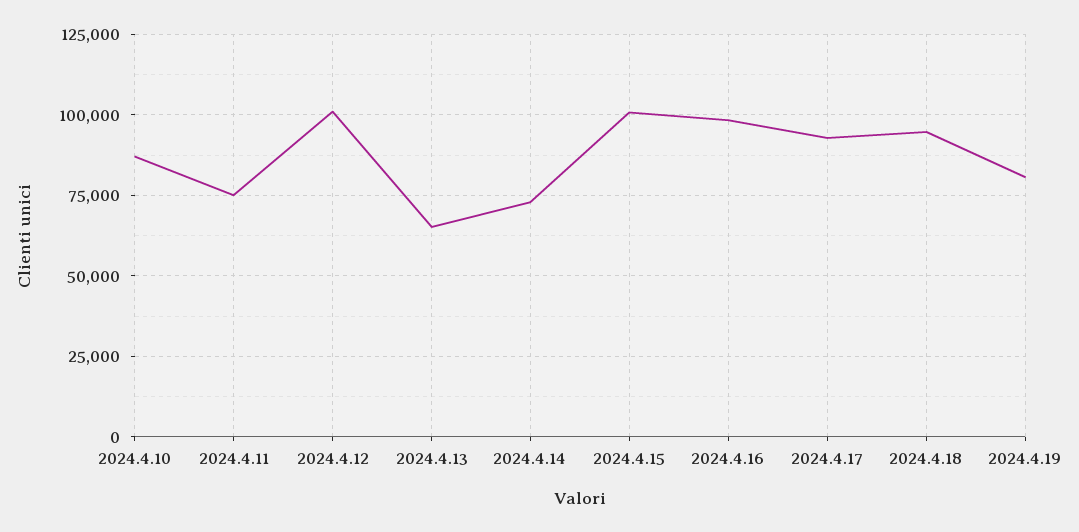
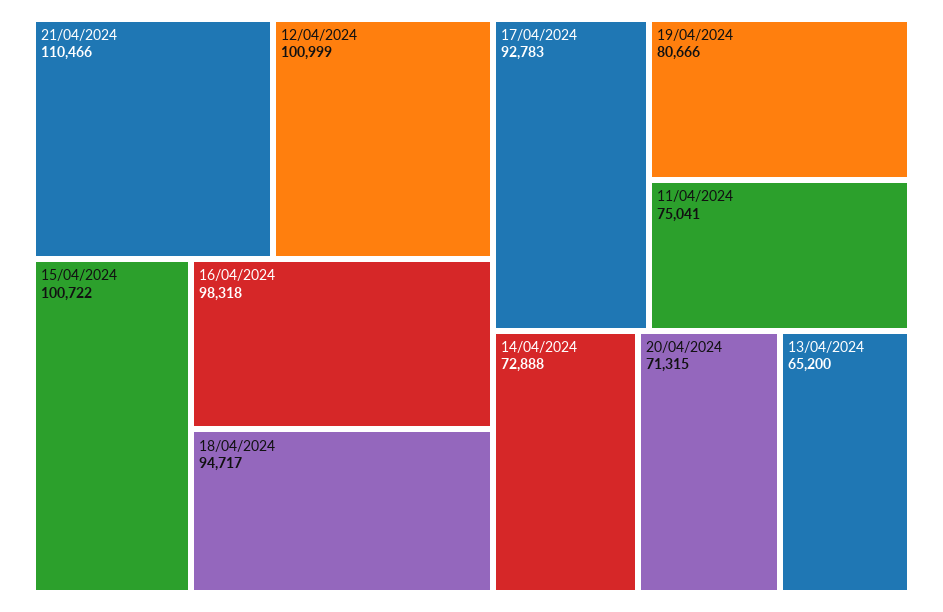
2024.4.10: 87500 -> none
21/04/2024: none -> 110466
20/04/2024: none -> 71315

